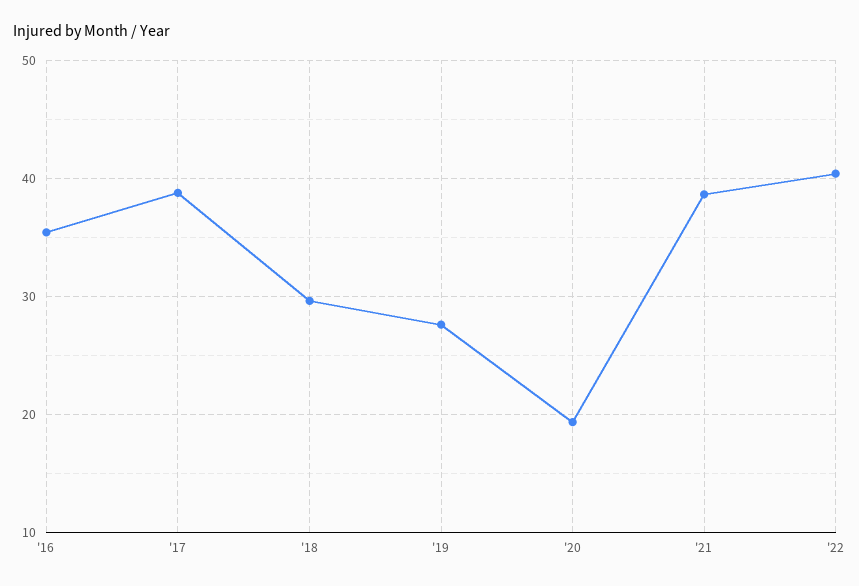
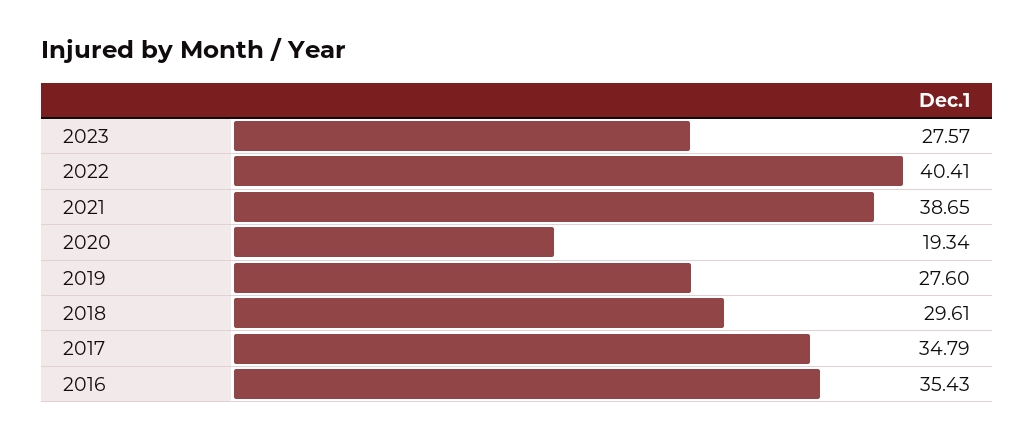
'17: 39 -> 34.79
2023: none -> 27.57

